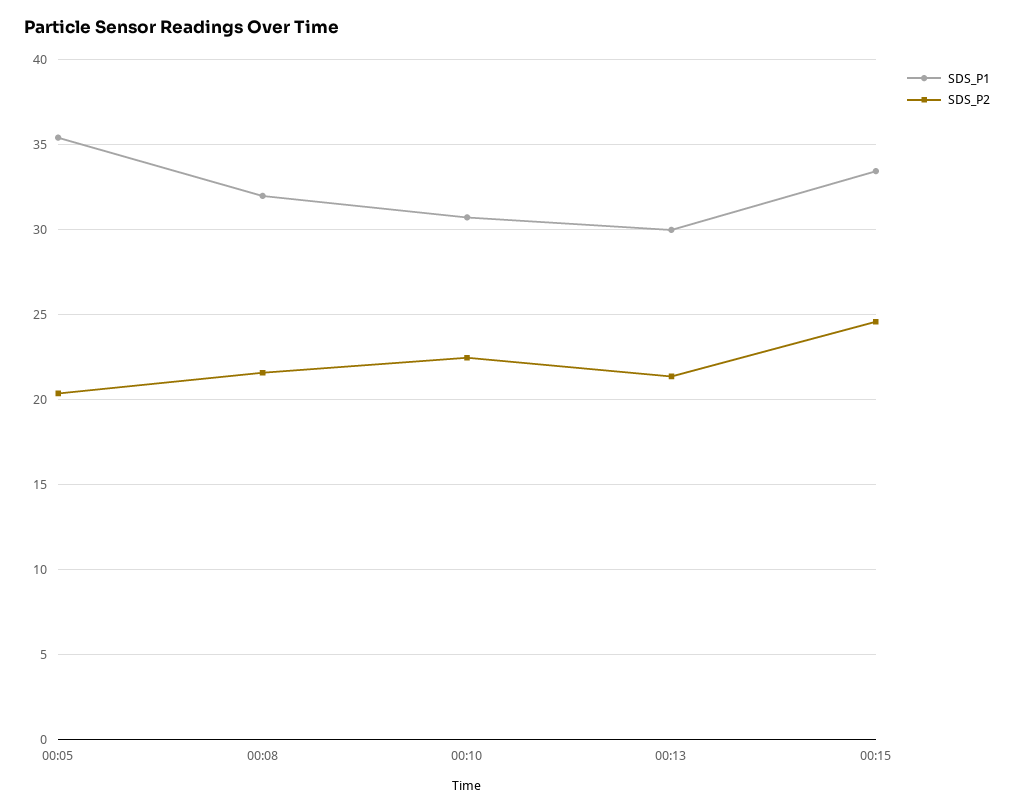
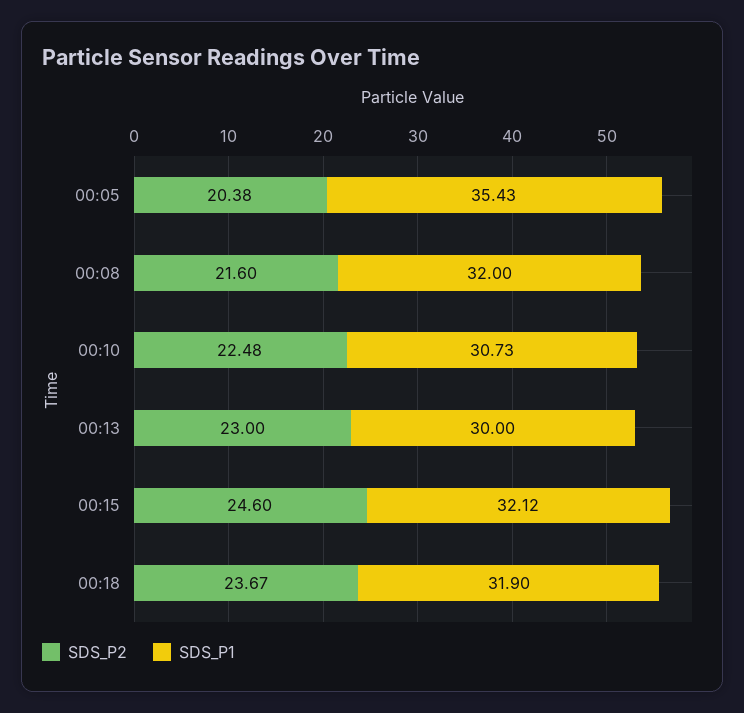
SDS_P2, 00:13: 21.5 -> 23
SDS_P1, 00:15: 33.5 -> 32.12
SDS_P2, 00:18: none -> 23.67
SDS_P1, 00:18: none -> 31.9

